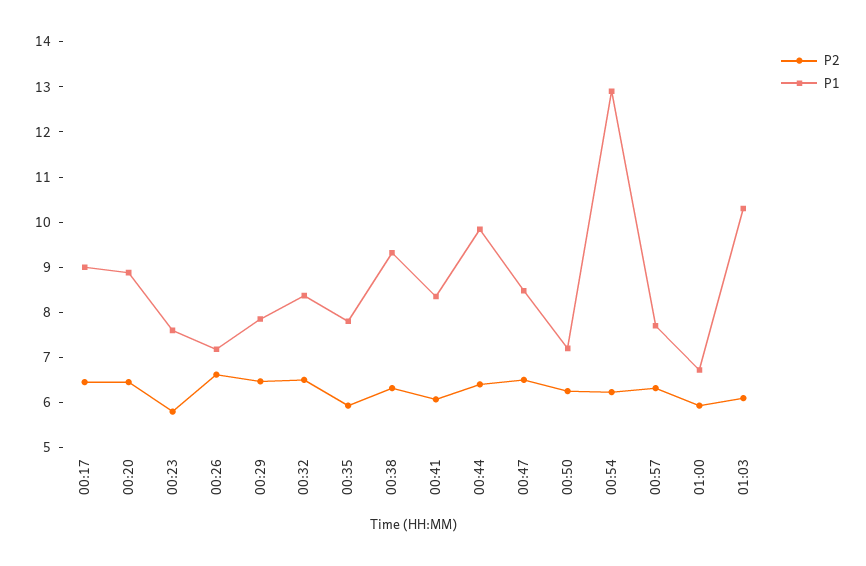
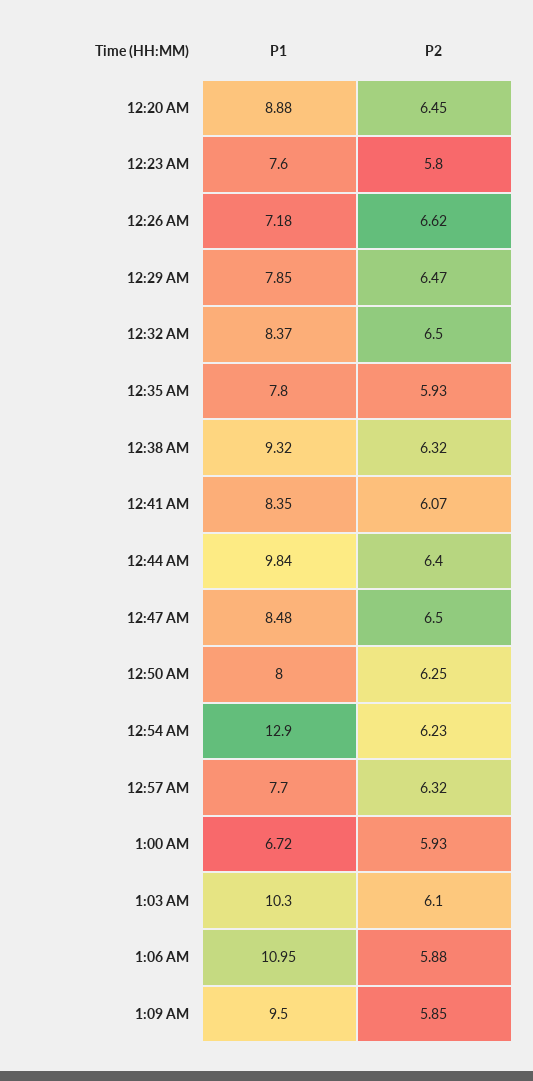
P2, 00:17: 6.4 -> none
P1, 00:17: 9 -> none
P1, 00:50: 7.2 -> 8
P1, 1:06 AM: none -> 10.95
P2, 1:06 AM: none -> 5.88
P1, 1:09 AM: none -> 9.5
P2, 1:09 AM: none -> 5.85

